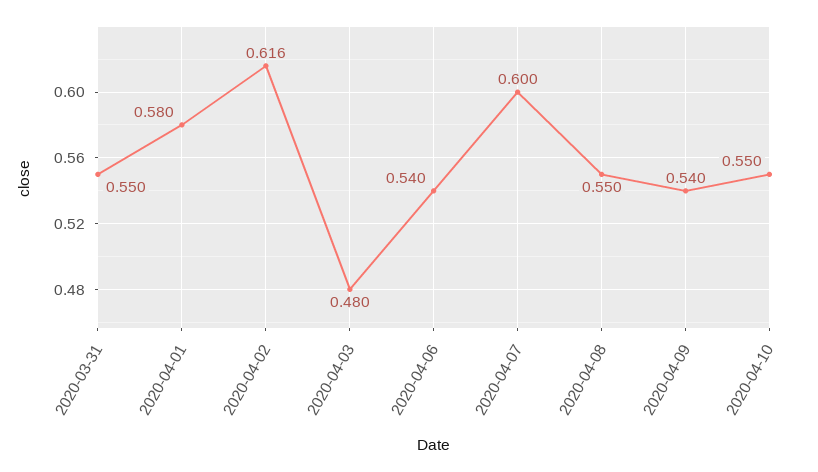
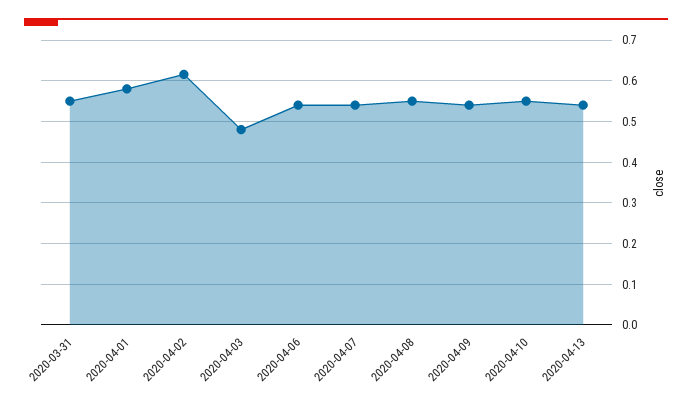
2020-04-07: 0.6 -> 0.54
2020-04-13: none -> 0.54

